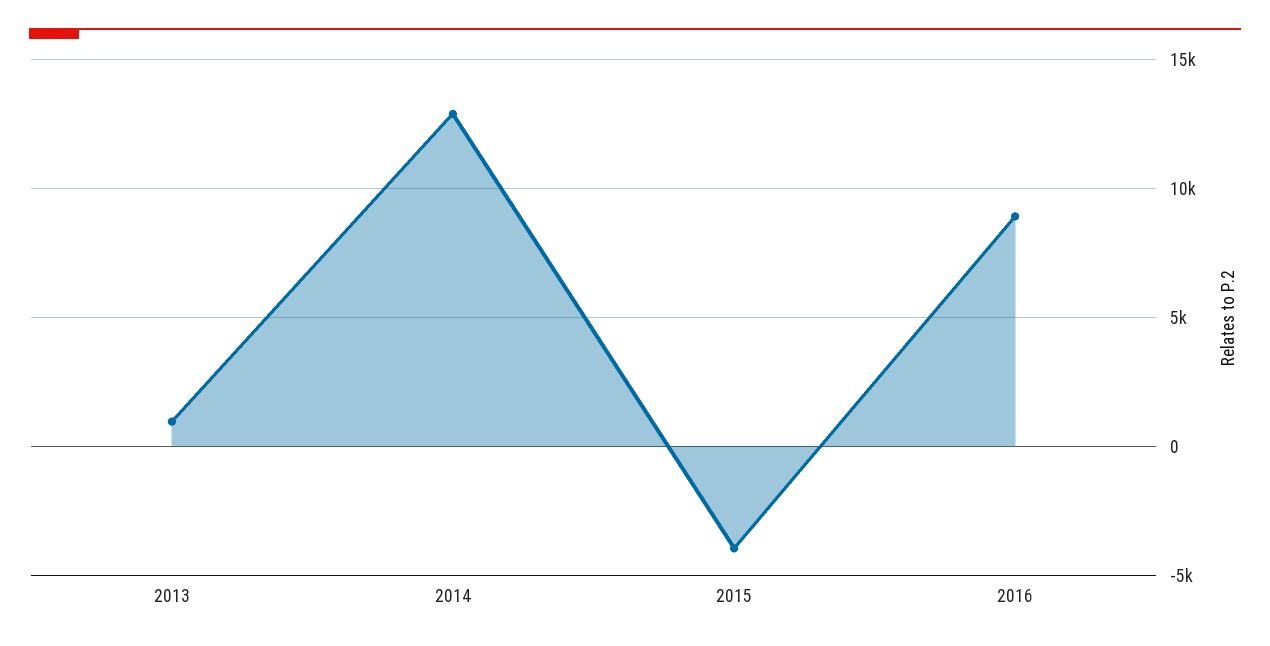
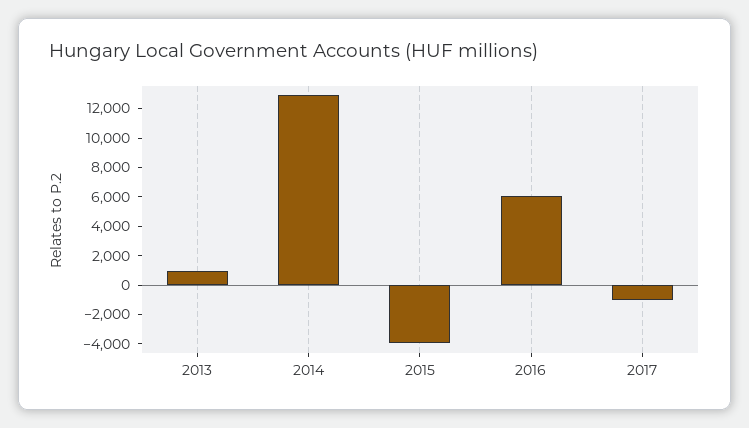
2016: 9000 -> 6000
2017: none -> -1000

